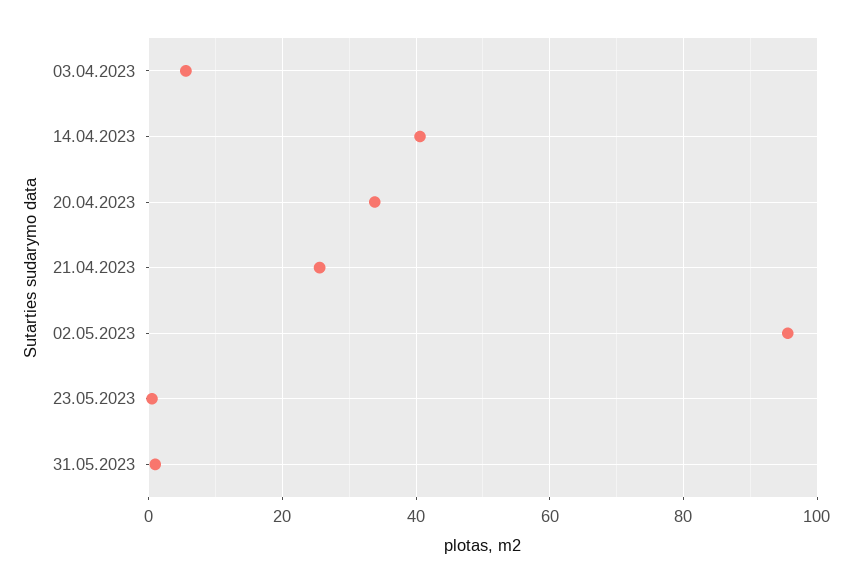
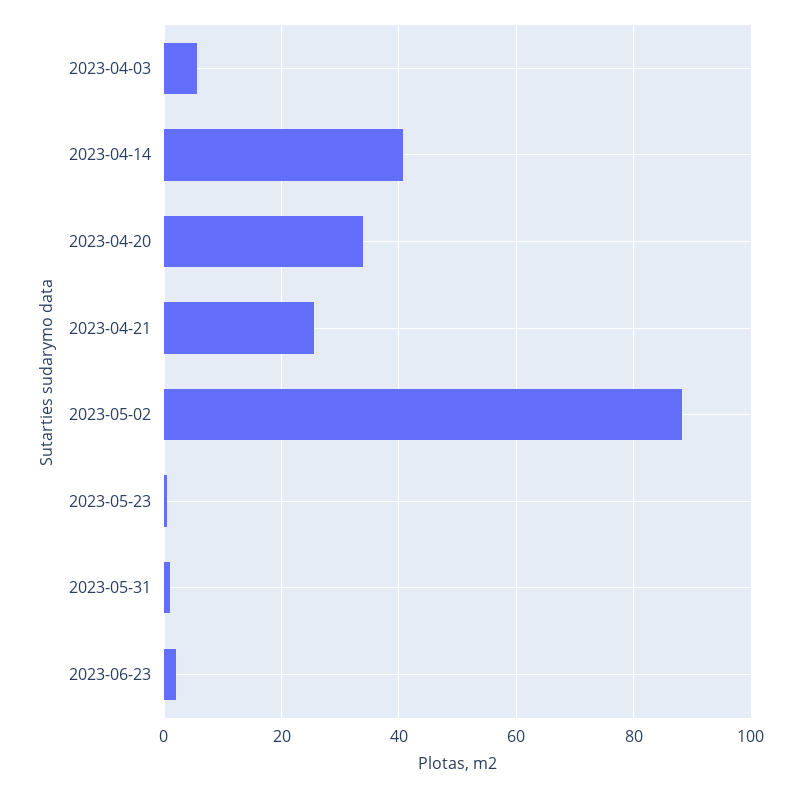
02.05.2023: 96 -> 88
2023-06-23: none -> 2

